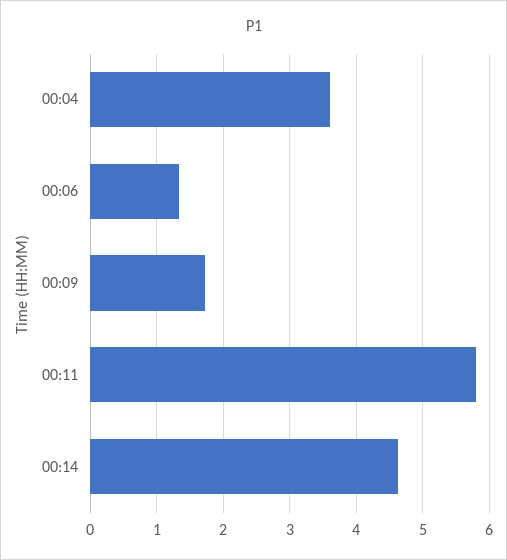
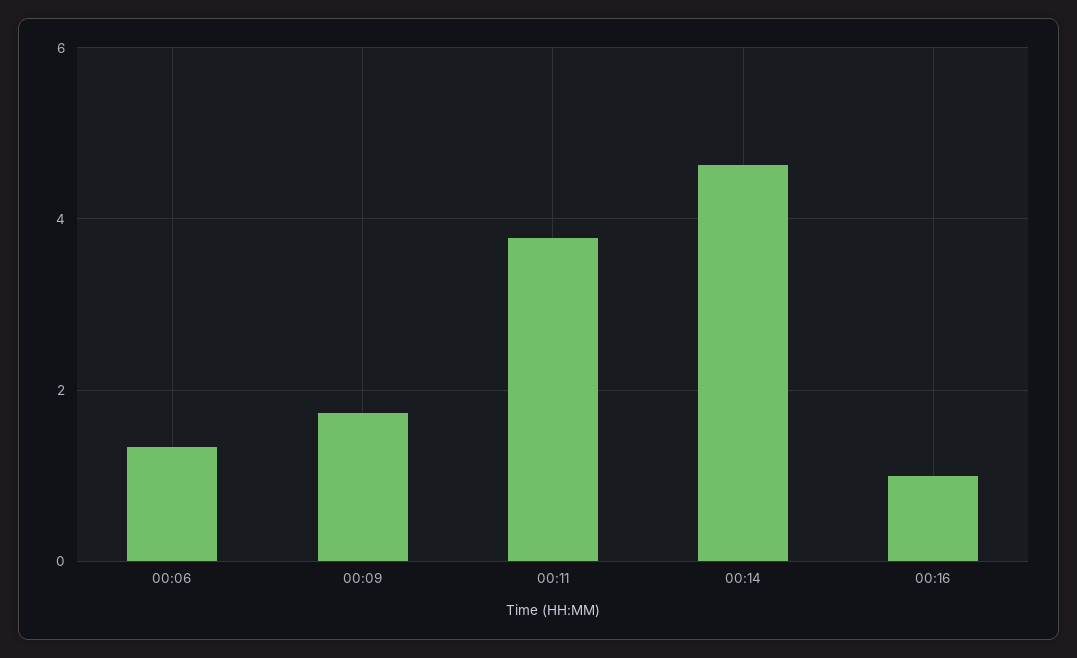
00:04: 3.6 -> none
00:11: 5.8 -> 3.8
00:16: none -> 1

